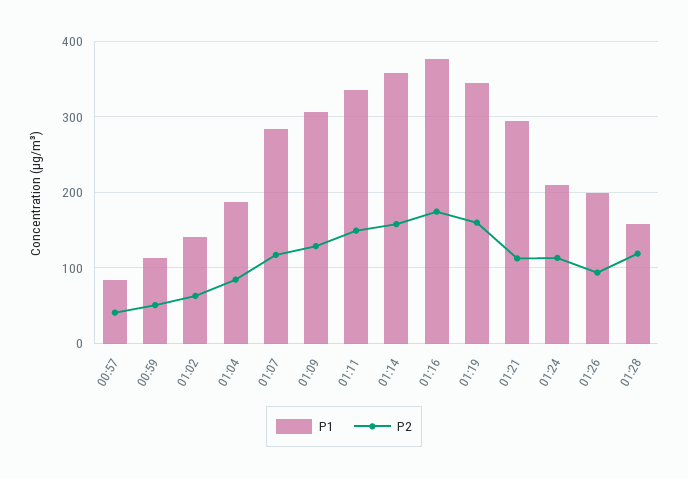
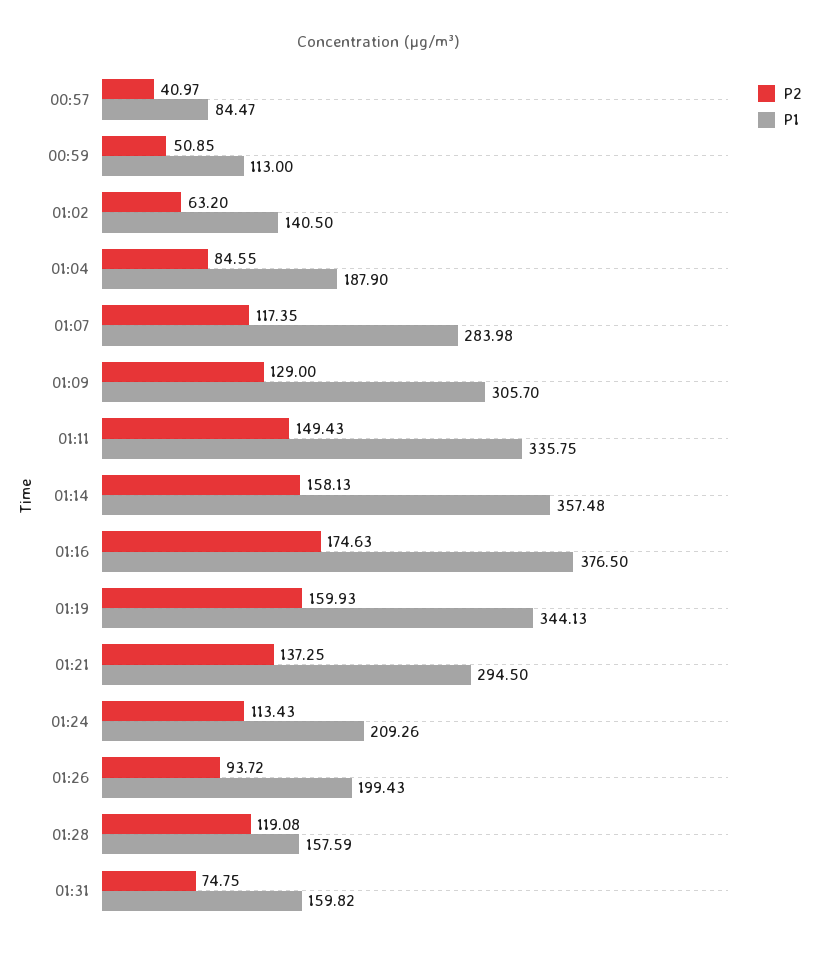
P2, 01:21: 110 -> 137.25
P2, 01:31: none -> 74.75
P1, 01:31: none -> 159.82

